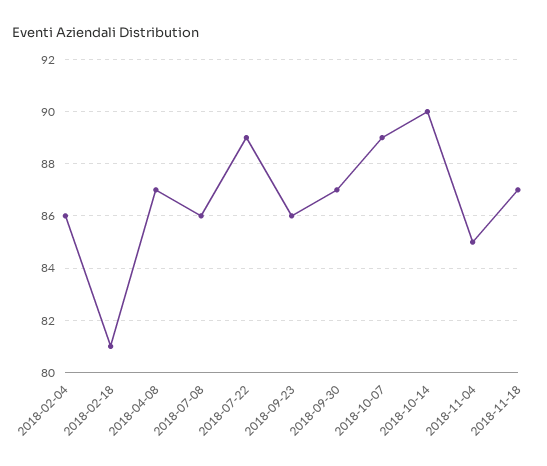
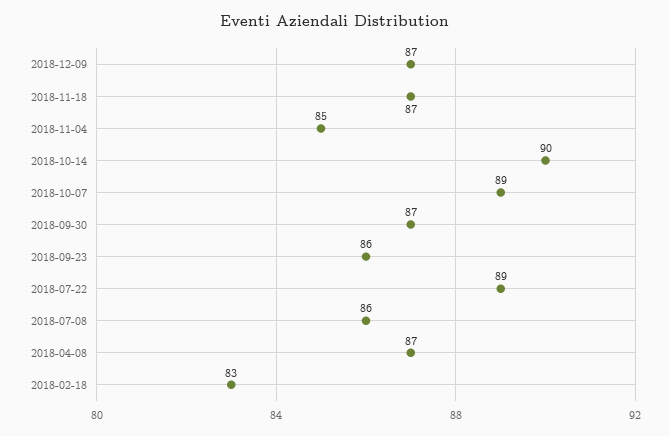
2018-02-04: 86 -> none
2018-02-18: 81 -> 83
2018-12-09: none -> 87

